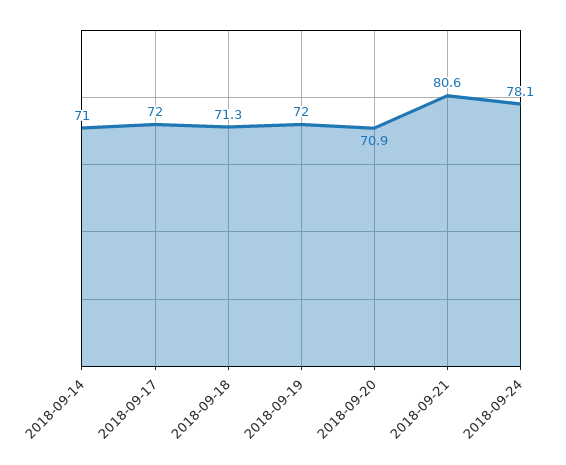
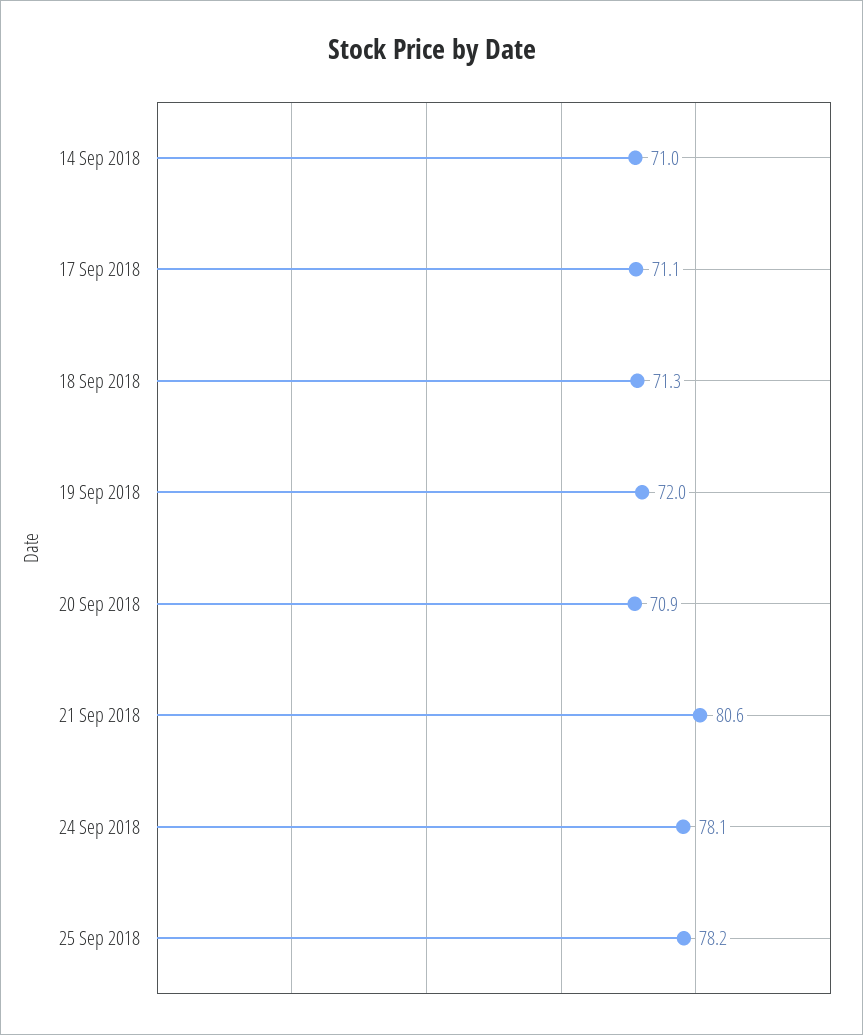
2018-09-17: 72 -> 71.1
25 Sep 2018: none -> 78.2

